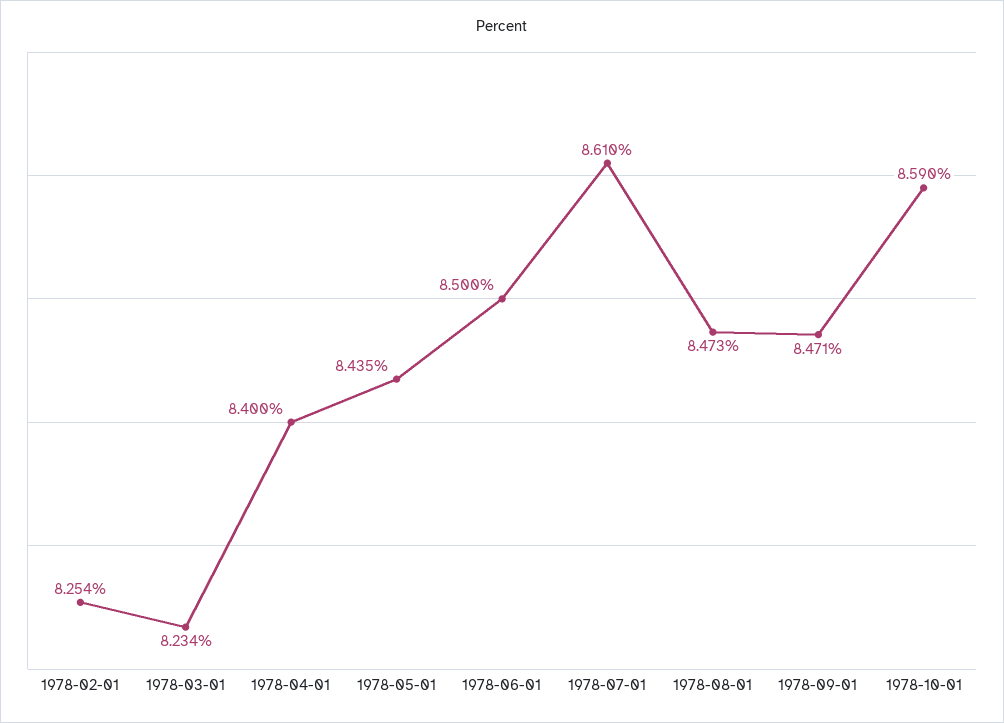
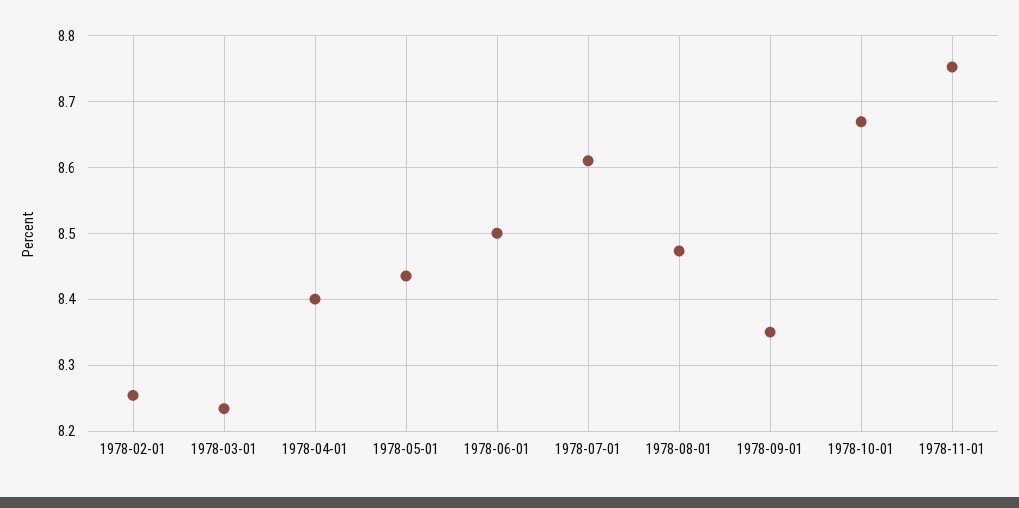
1978-09-01: 8.471 -> 8.35
1978-10-01: 8.59 -> 8.67
1978-11-01: none -> 8.75

